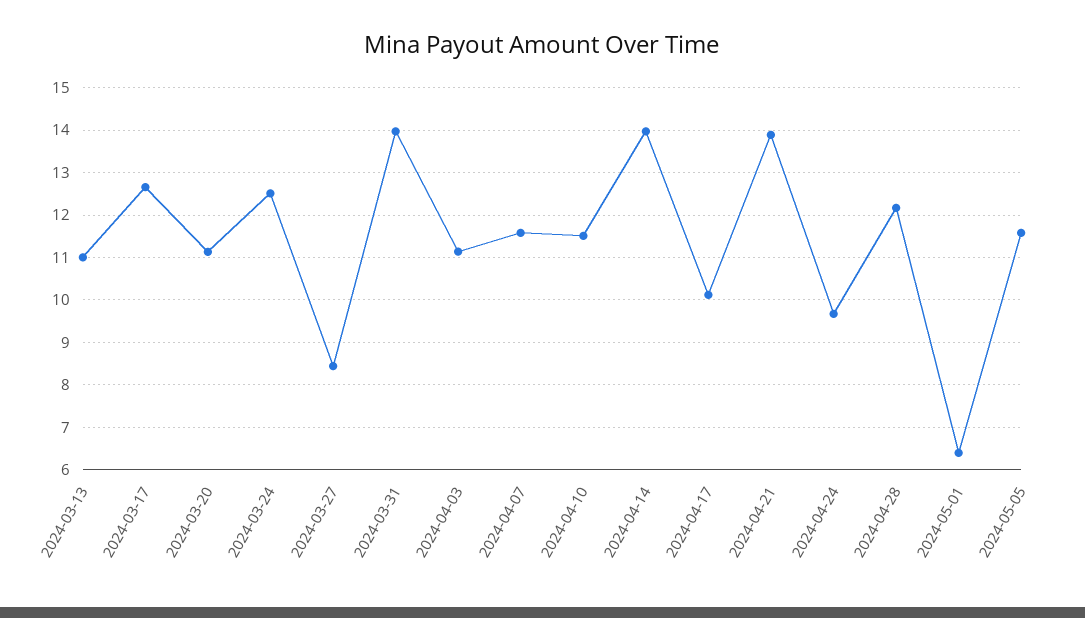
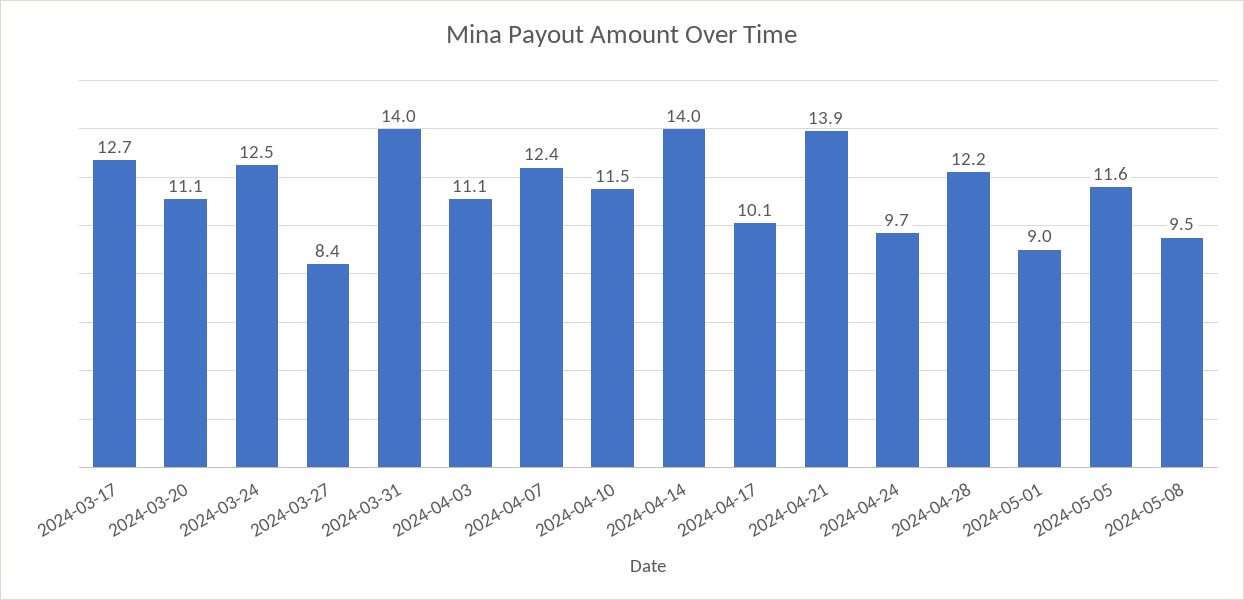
2024-03-13: 11 -> none
2024-04-07: 11.6 -> 12.4
2024-05-01: 6.4 -> 9
2024-05-08: none -> 9.5

